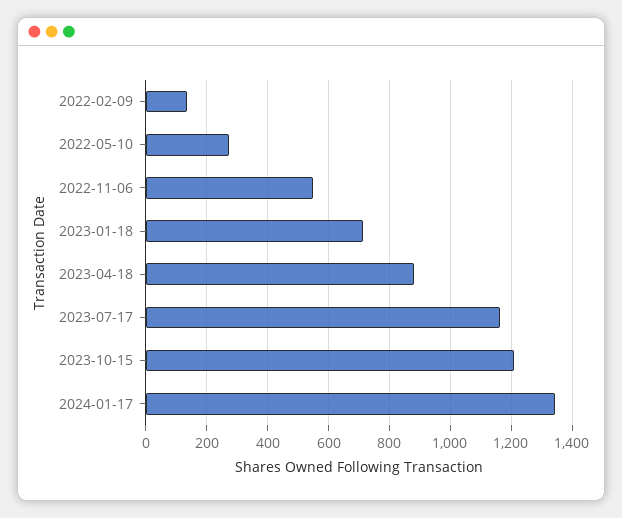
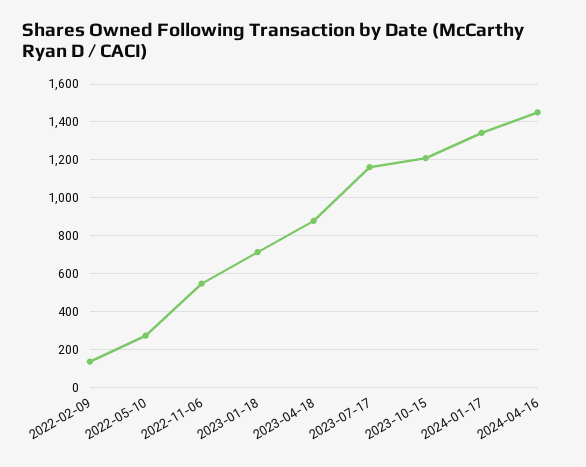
2024-04-16: none -> 1450

